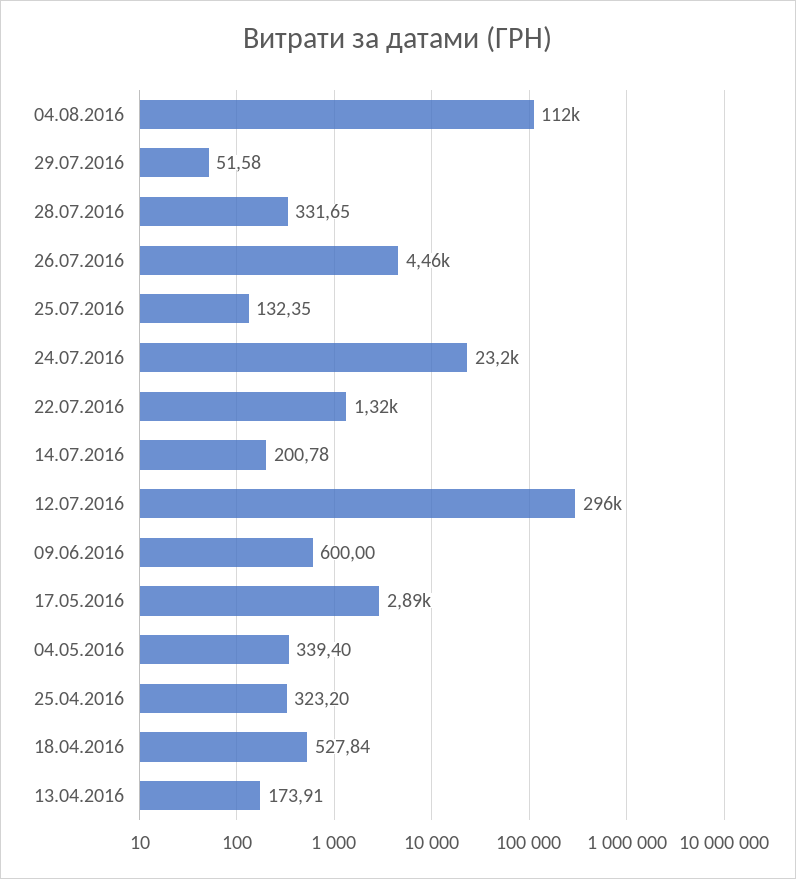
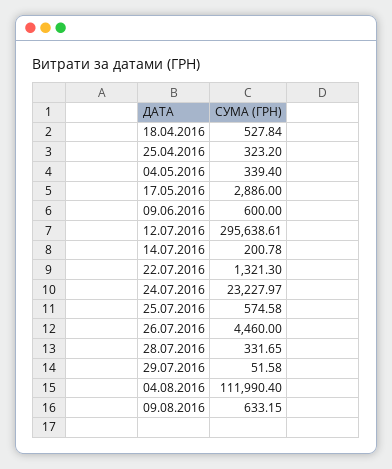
25.07.2016: 132.35 -> 574.58
13.04.2016: 173.91 -> none
09.08.2016: none -> 633.15

